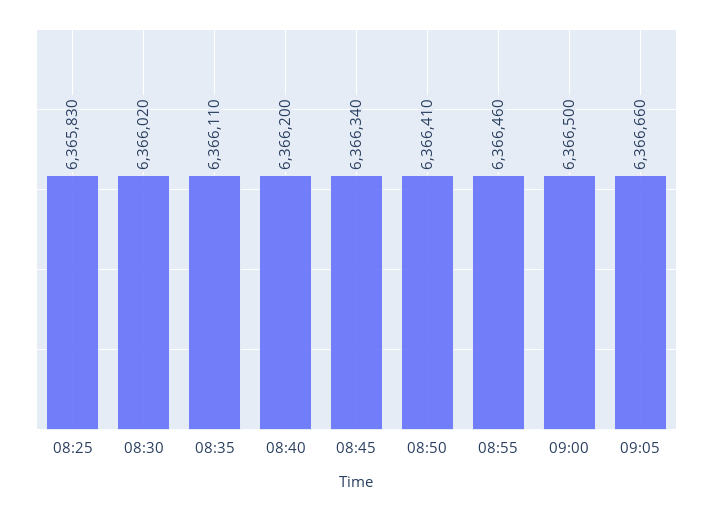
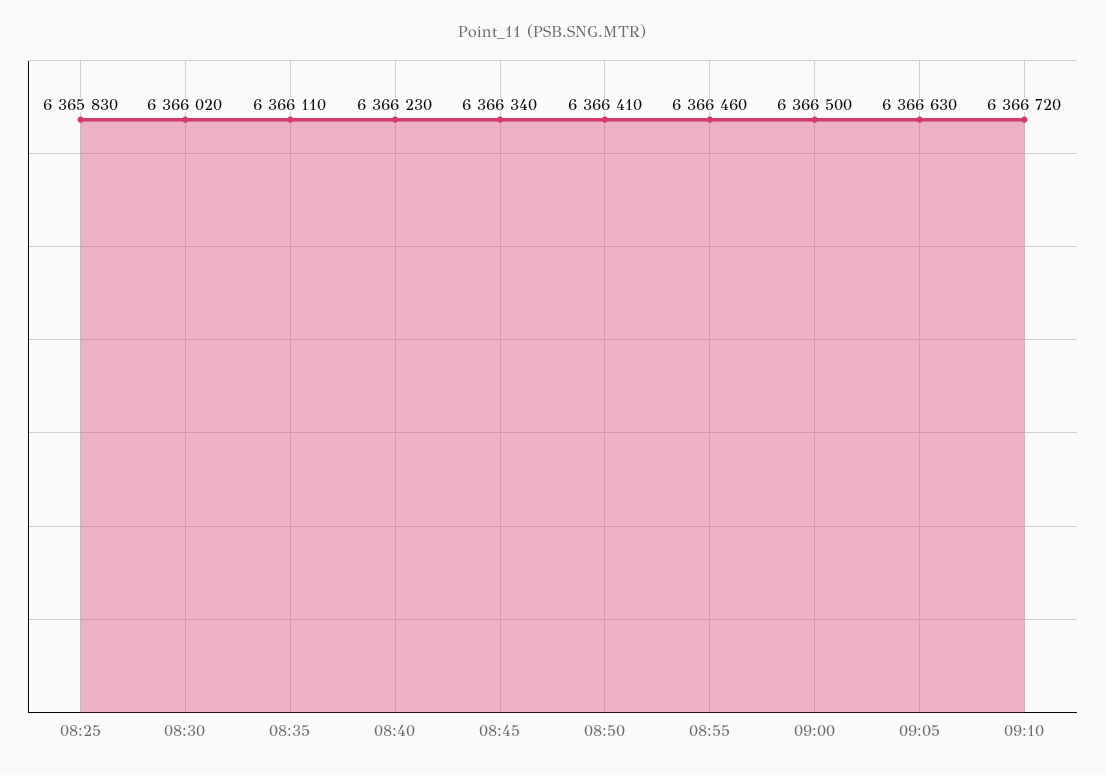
08:40: 6366200 -> 6366230
09:05: 6366660 -> 6366630
09:10: none -> 6366720

